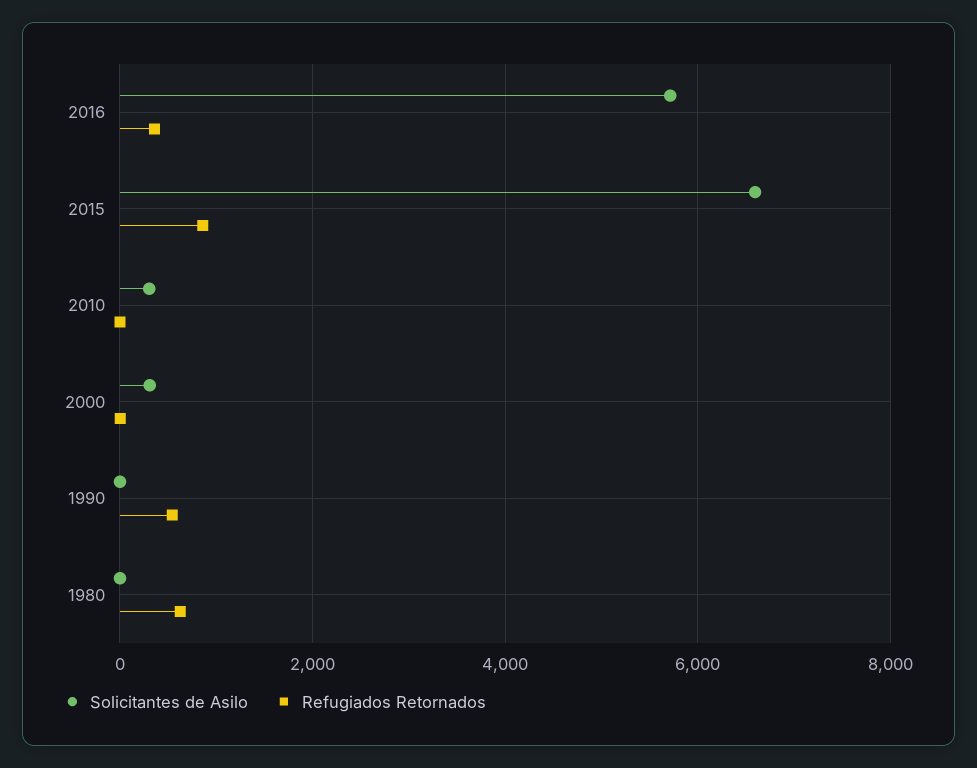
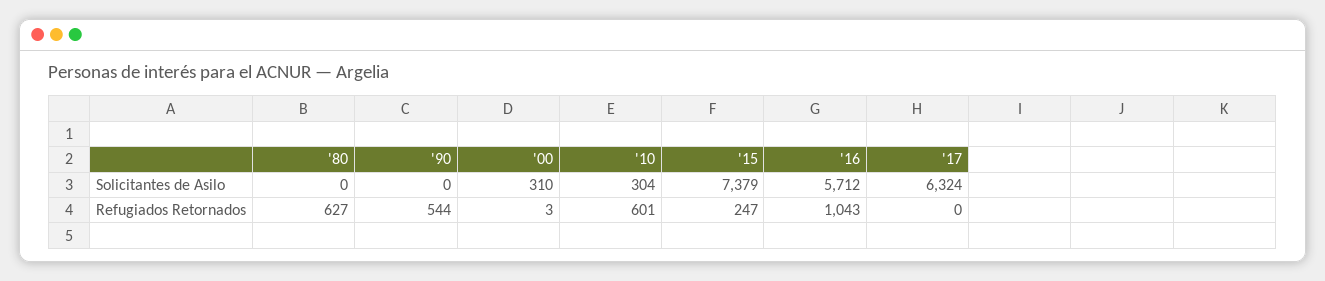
Refugiados Retornados, 2016: 400 -> 1043
Solicitantes de Asilo, 2015: 6600 -> 7379
Refugiados Retornados, 2015: 800 -> 247
Refugiados Retornados, 2010: 0 -> 601
Solicitantes de Asilo, '17: none -> 6324
Refugiados Retornados, '17: none -> 0

